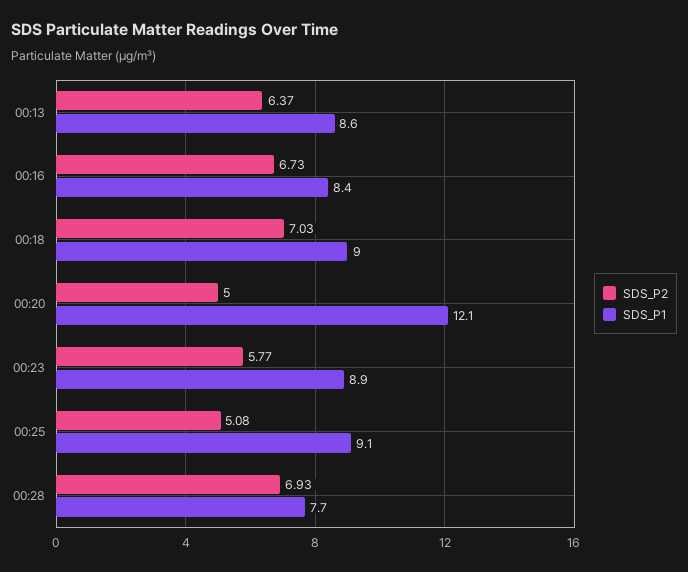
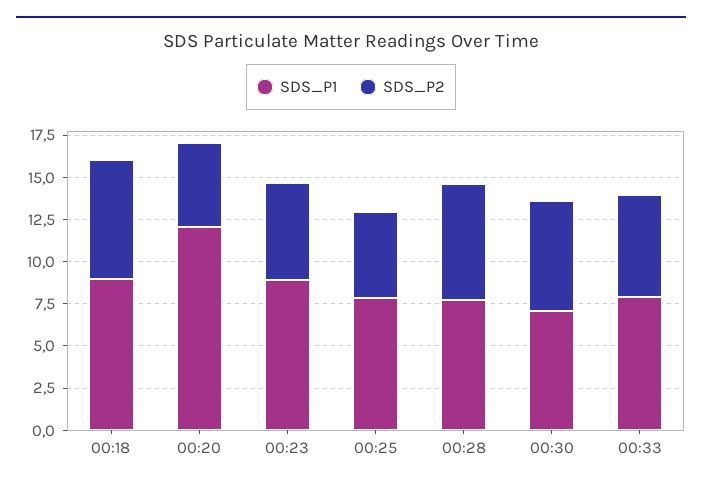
SDS_P2, 00:13: 6.37 -> none
SDS_P1, 00:13: 8.6 -> none
SDS_P2, 00:16: 6.73 -> none
SDS_P1, 00:16: 8.4 -> none
SDS_P1, 00:25: 9.1 -> 8
SDS_P1, 00:30: none -> 7
SDS_P2, 00:30: none -> 6.5
SDS_P1, 00:33: none -> 8
SDS_P2, 00:33: none -> 6

